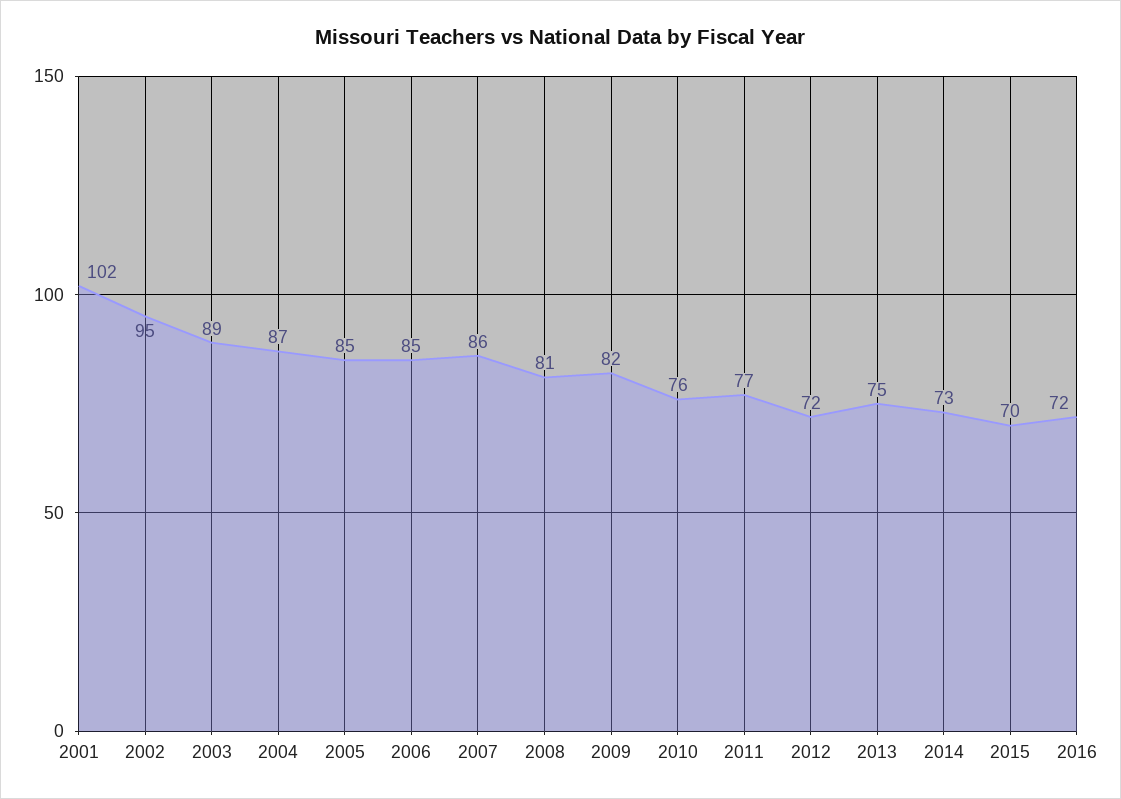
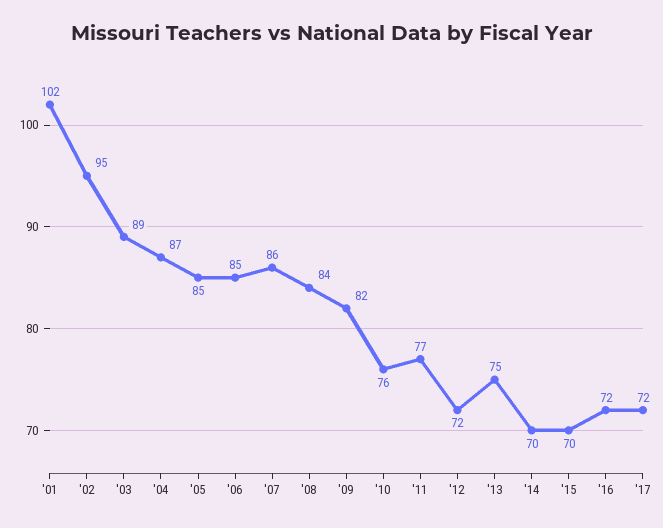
2008: 81 -> 84
2014: 73 -> 70
'17: none -> 72

